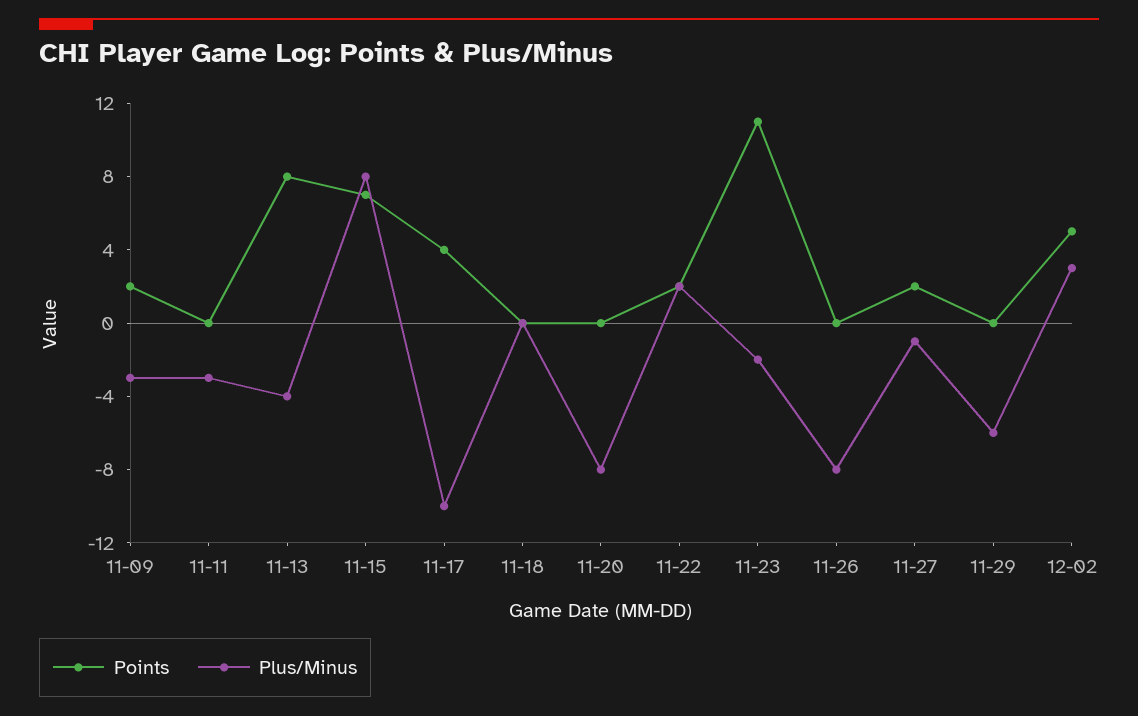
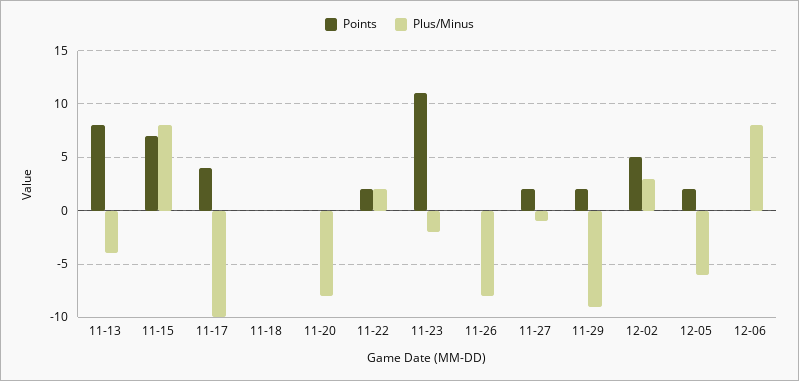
Points, 11-09: 2 -> none
Plus/Minus, 11-09: -3 -> none
Points, 11-11: 0 -> none
Plus/Minus, 11-11: -3 -> none
Points, 11-29: 0 -> 2
Plus/Minus, 11-29: -6 -> -9
Points, 12-05: none -> 2
Plus/Minus, 12-05: none -> -6
Points, 12-06: none -> 0
Plus/Minus, 12-06: none -> 8

